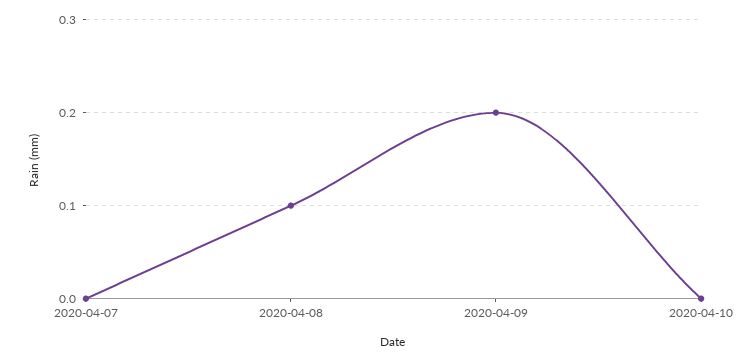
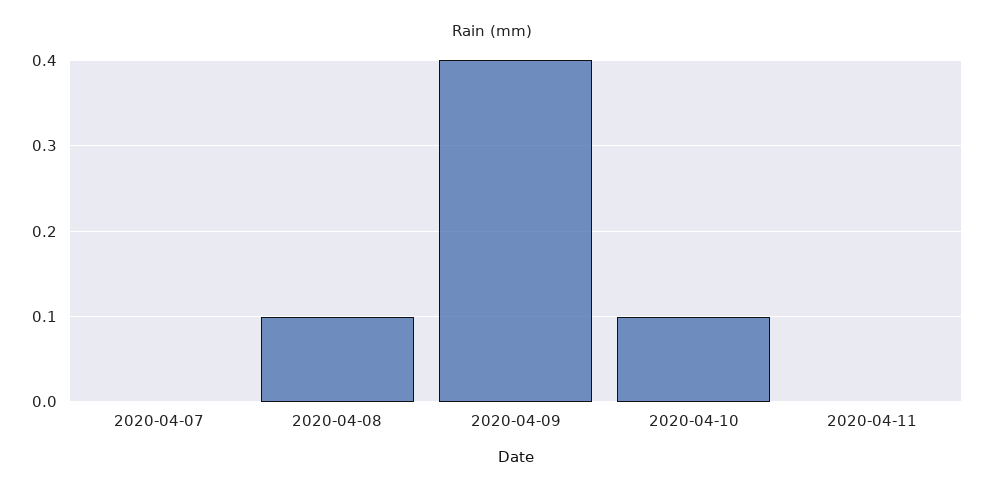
2020-04-09: 0.2 -> 0.4
2020-04-10: 0 -> 0.1
2020-04-11: none -> 0

